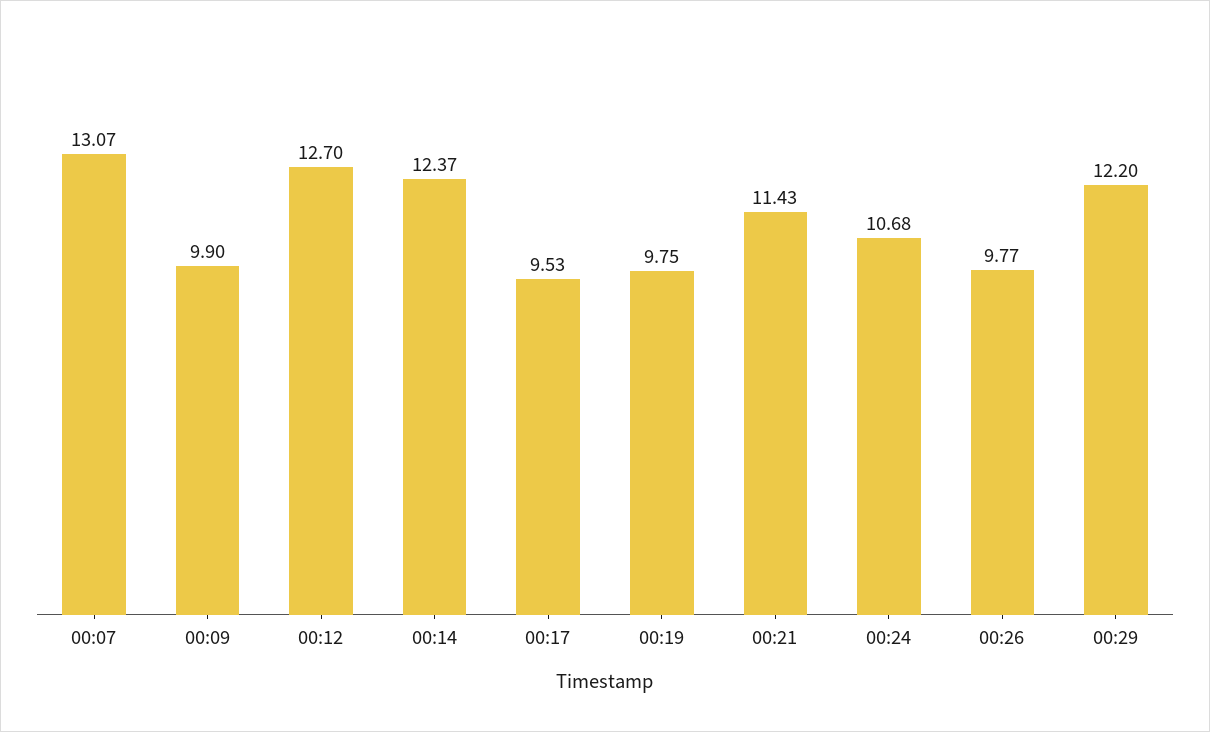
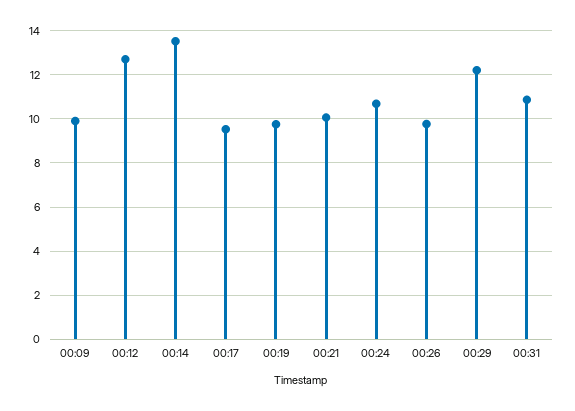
00:07: 13.07 -> none
00:14: 12.37 -> 13.5
00:21: 11.43 -> 10
00:31: none -> 11

